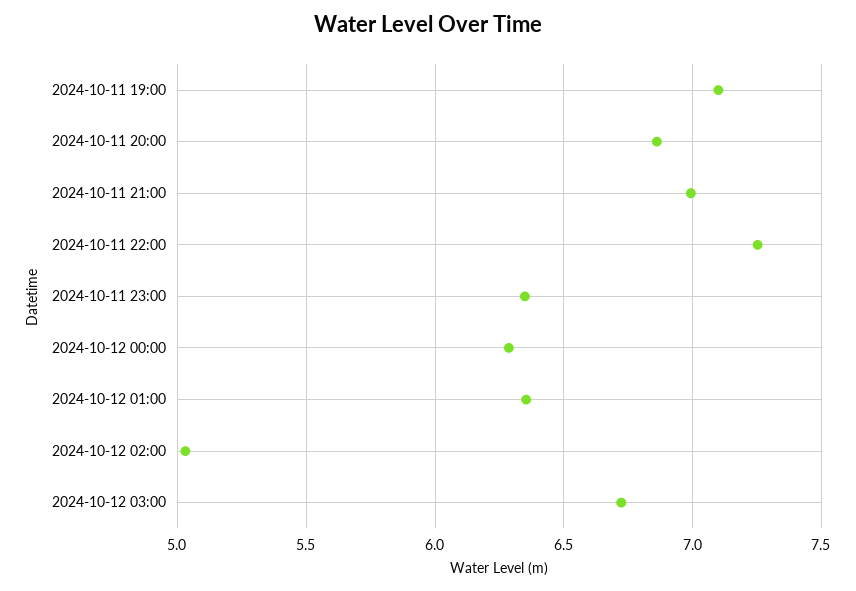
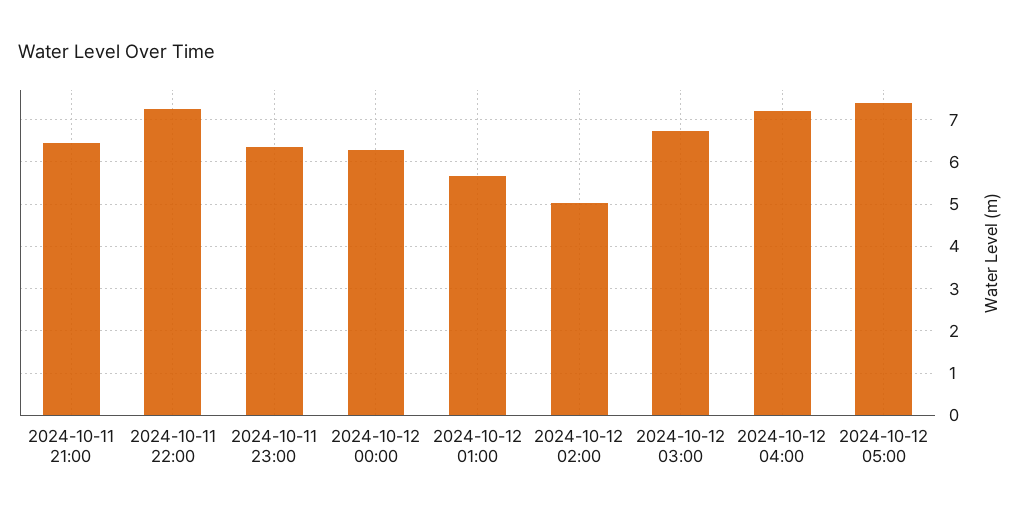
2024-10-11 19:00: 7.1 -> none
2024-10-11 20:00: 6.85 -> none
2024-10-11 21:00: 7 -> 6.4
2024-10-12 01:00: 6.35 -> 5.6
2024-10-12 04:00: none -> 7.2
2024-10-12 05:00: none -> 7.4

